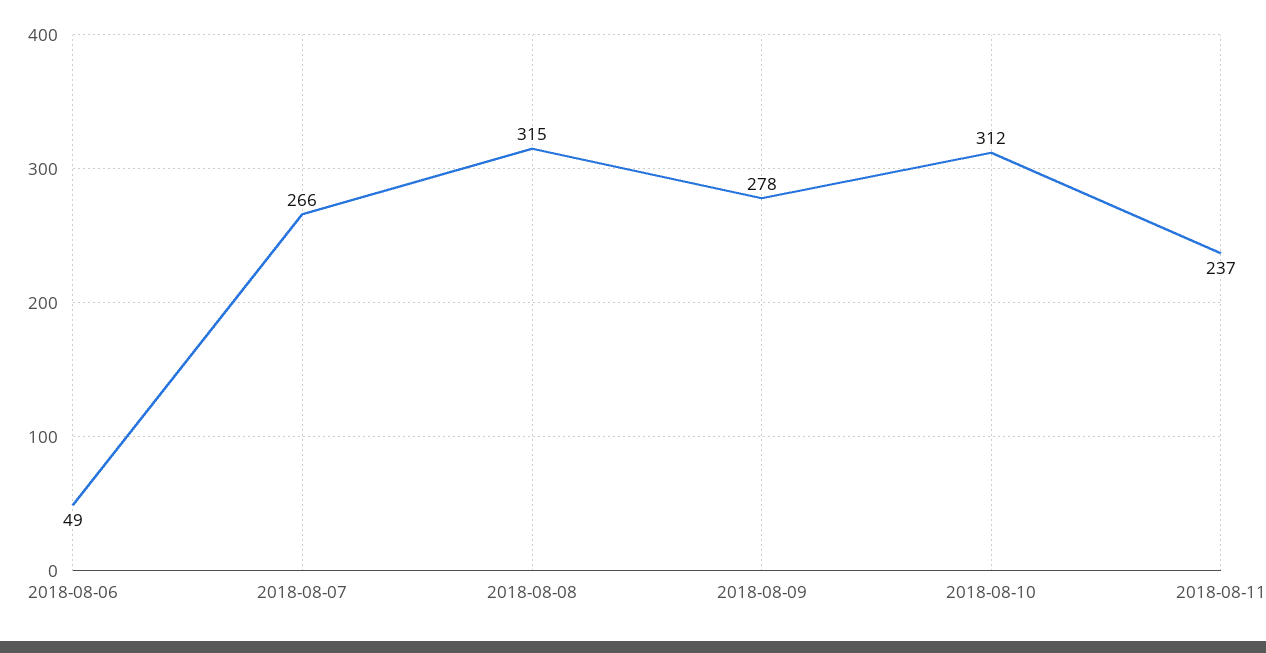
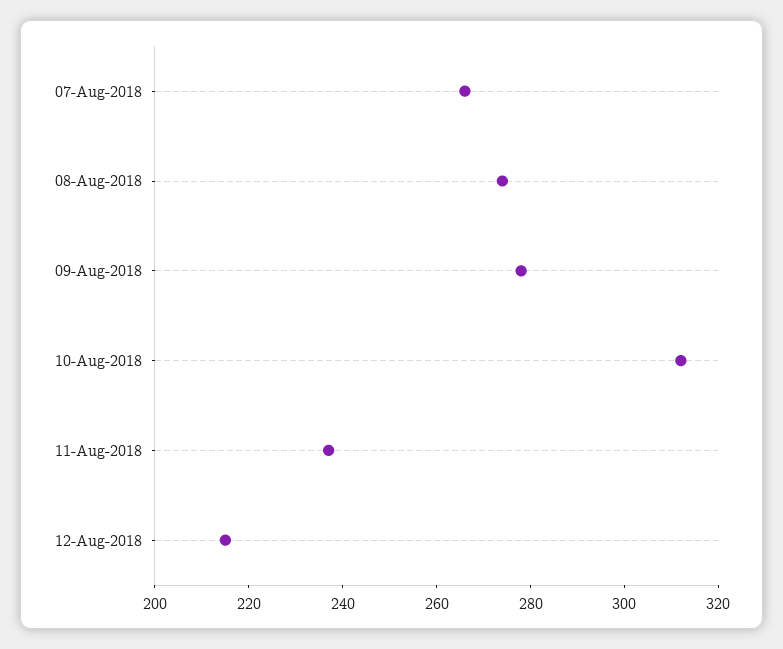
2018-08-06: 49 -> none
2018-08-08: 315 -> 275
12-Aug-2018: none -> 215

